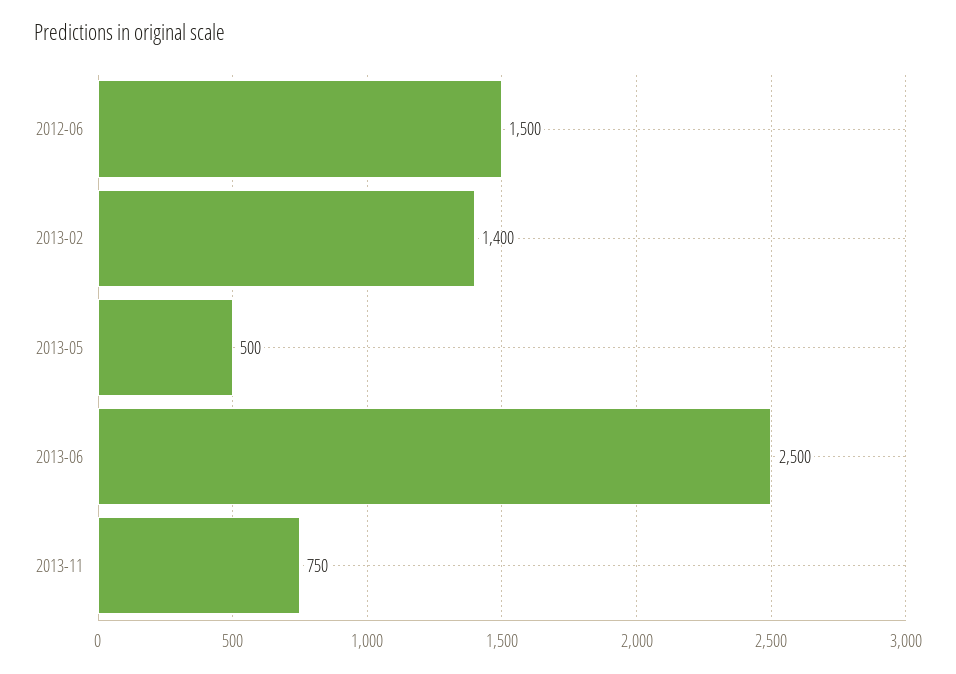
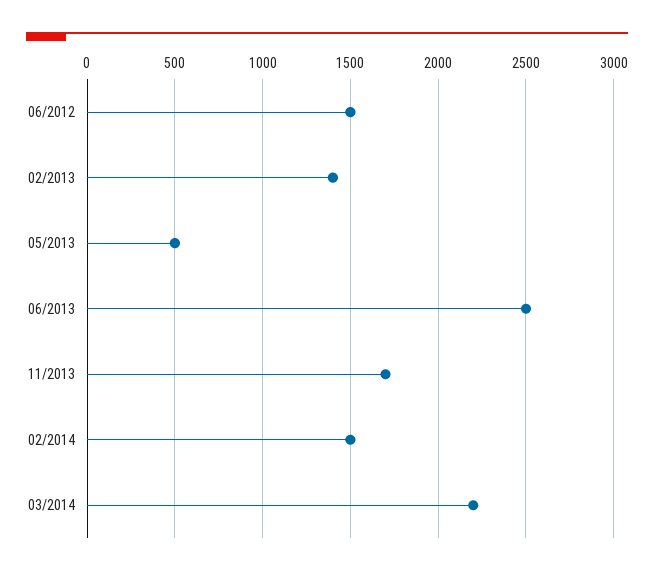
2013-11: 750 -> 1700
02/2014: none -> 1500
03/2014: none -> 2200

